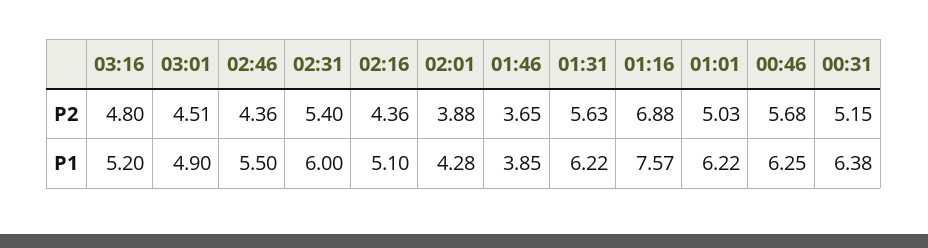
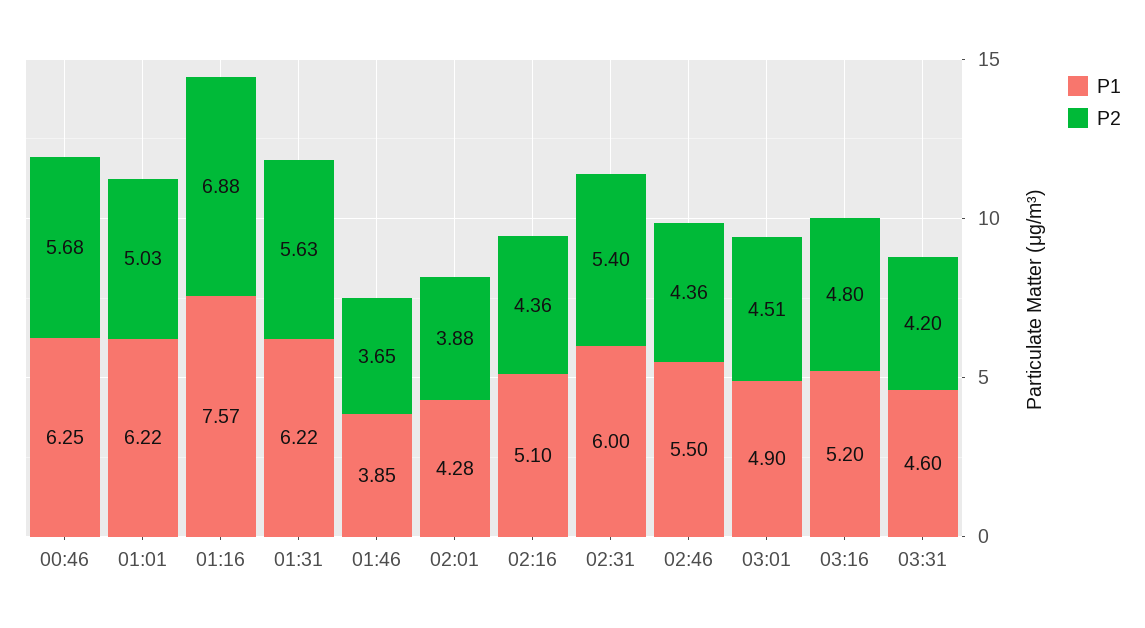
P2, 00:31: 5.15 -> none
P1, 00:31: 6.38 -> none
P1, 03:31: none -> 4.6
P2, 03:31: none -> 4.2

